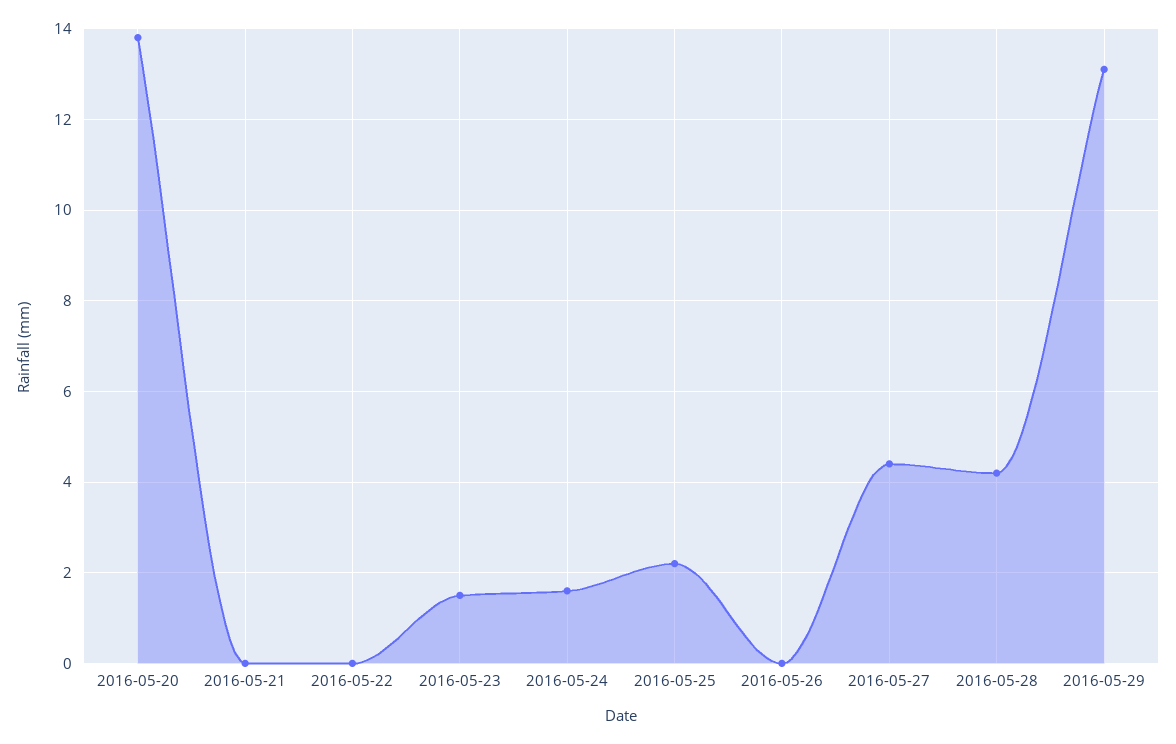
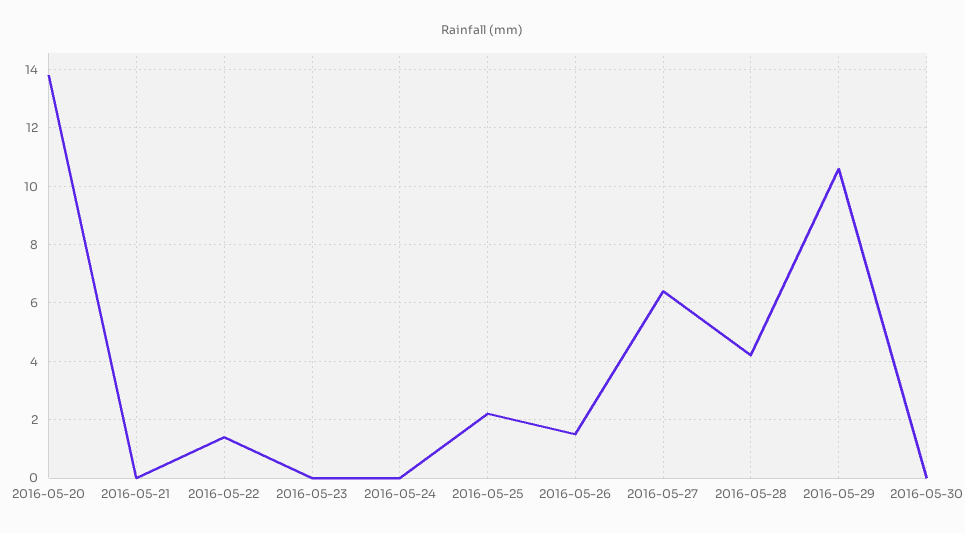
2016-05-22: 0 -> 1.5
2016-05-23: 1.5 -> 0
2016-05-24: 1.5 -> 0
2016-05-26: 0 -> 1.5
2016-05-27: 4.5 -> 6.5
2016-05-29: 13 -> 10.5
2016-05-30: none -> 0

